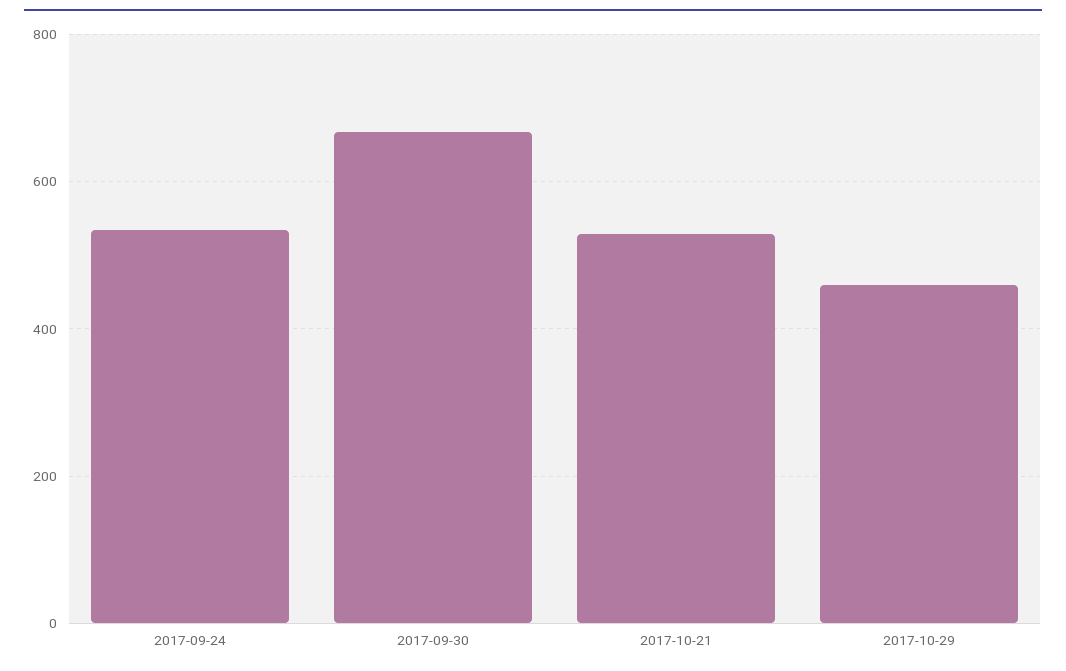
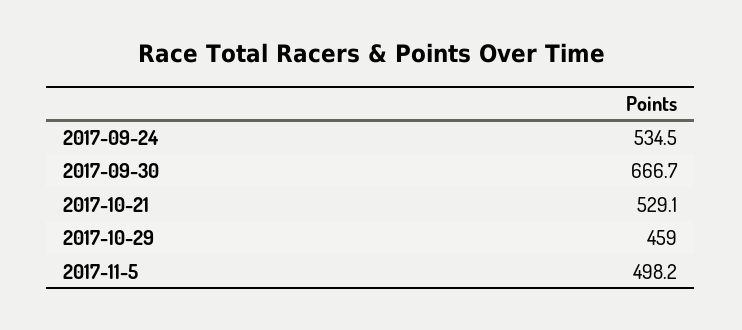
2017-11-5: none -> 498.2

